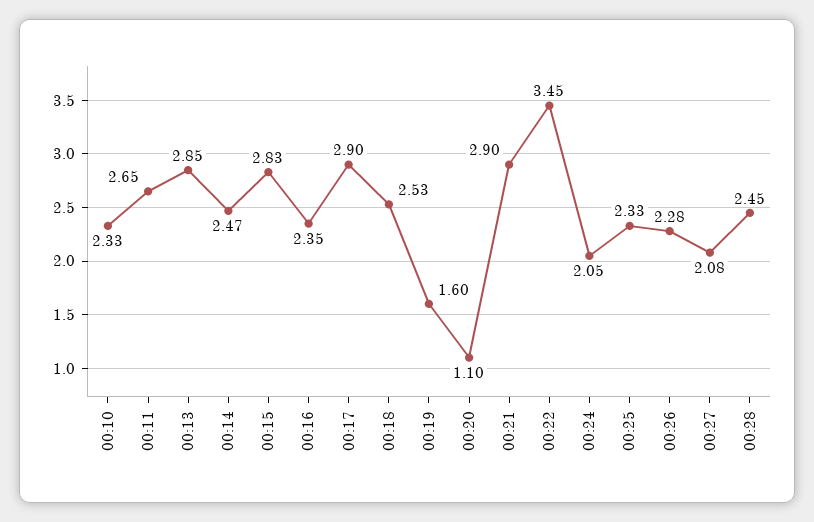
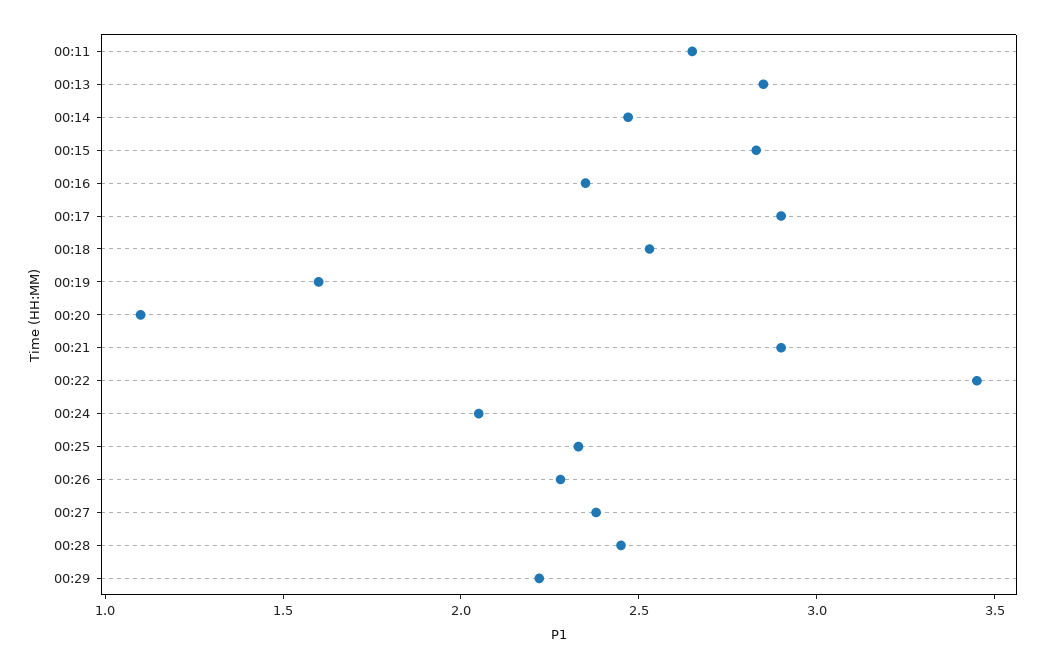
00:10: 2.33 -> none
00:27: 2.08 -> 2.4
00:29: none -> 2.2

